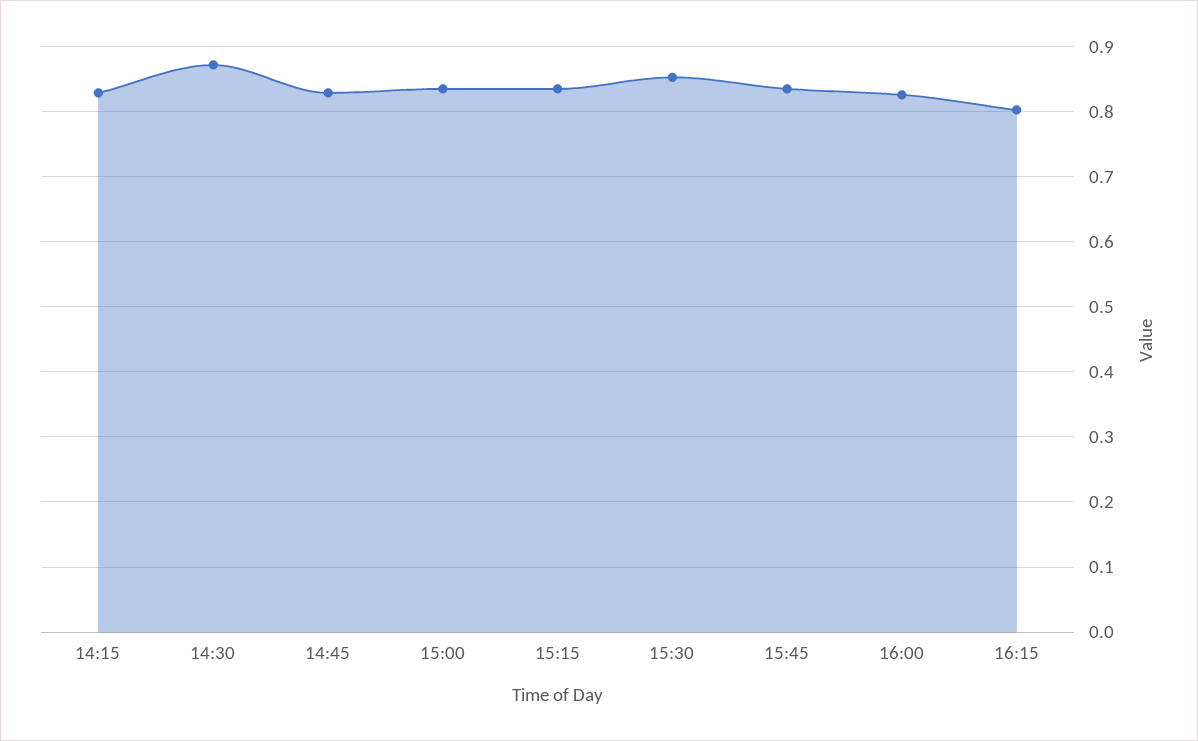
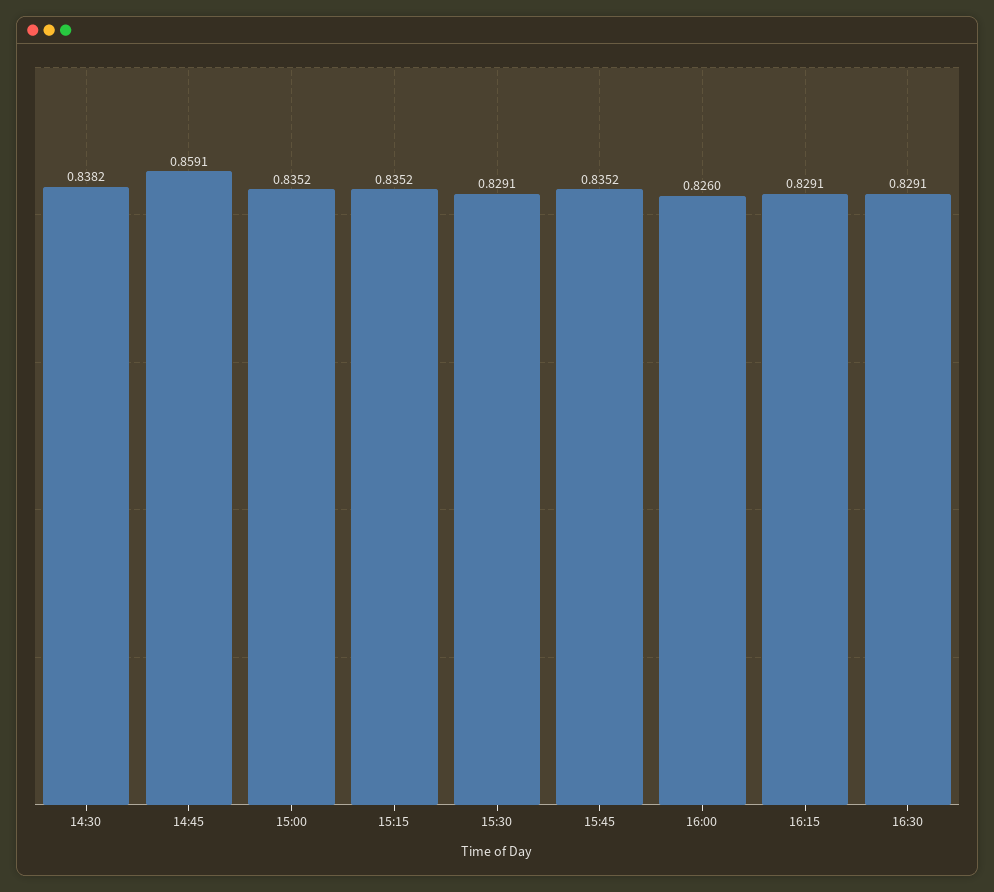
14:15: 0.83 -> none
14:30: 0.87 -> 0.8382
14:45: 0.83 -> 0.8591
15:30: 0.85 -> 0.8291
16:15: 0.8 -> 0.8291
16:30: none -> 0.8291

